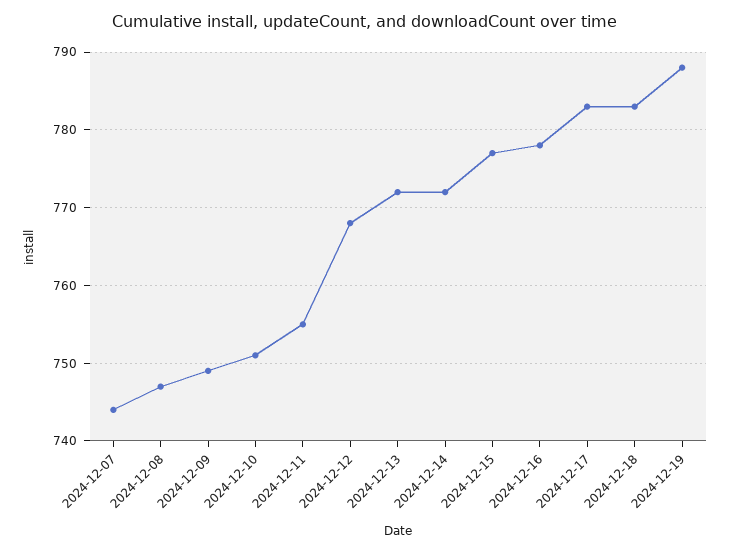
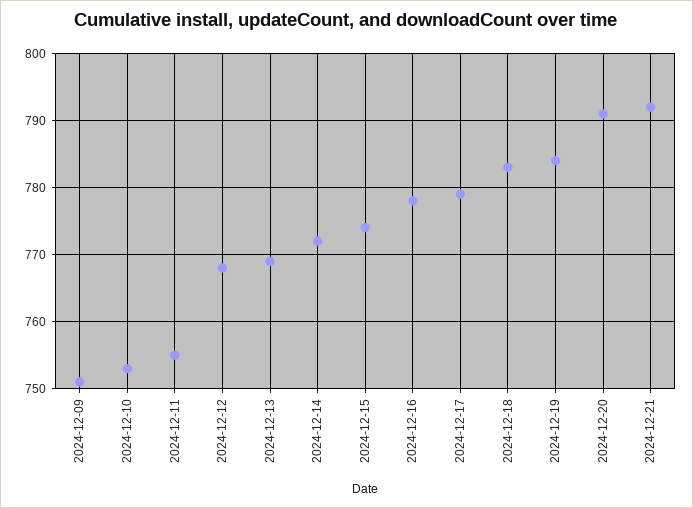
2024-12-07: 744 -> none
2024-12-08: 747 -> none
2024-12-09: 749 -> 751
2024-12-10: 751 -> 753
2024-12-13: 772 -> 769
2024-12-15: 777 -> 774
2024-12-17: 783 -> 779
2024-12-19: 788 -> 784
2024-12-20: none -> 791
2024-12-21: none -> 792

